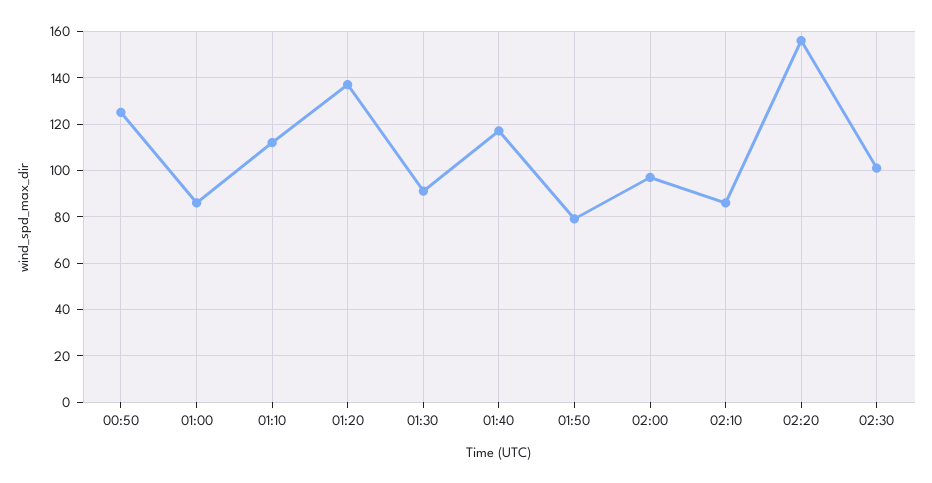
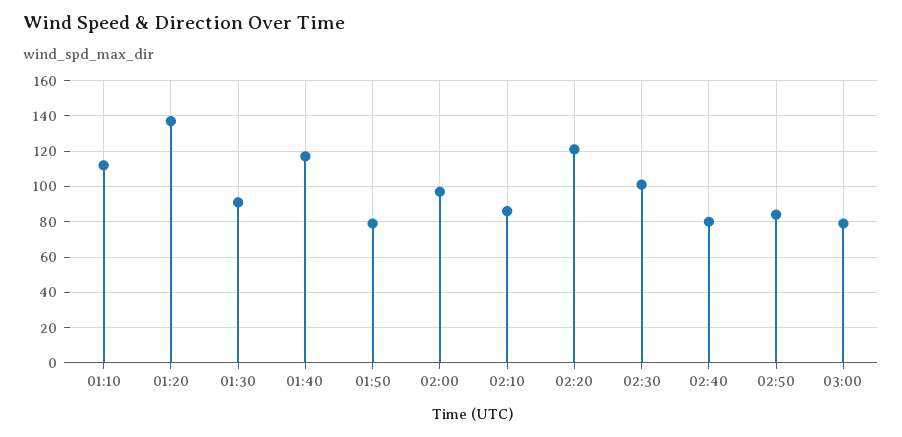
00:50: 125 -> none
01:00: 85 -> none
02:20: 155 -> 120
02:40: none -> 80
02:50: none -> 85
03:00: none -> 80

